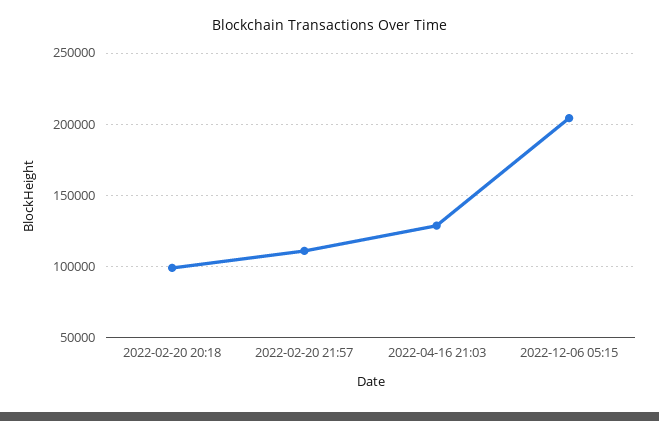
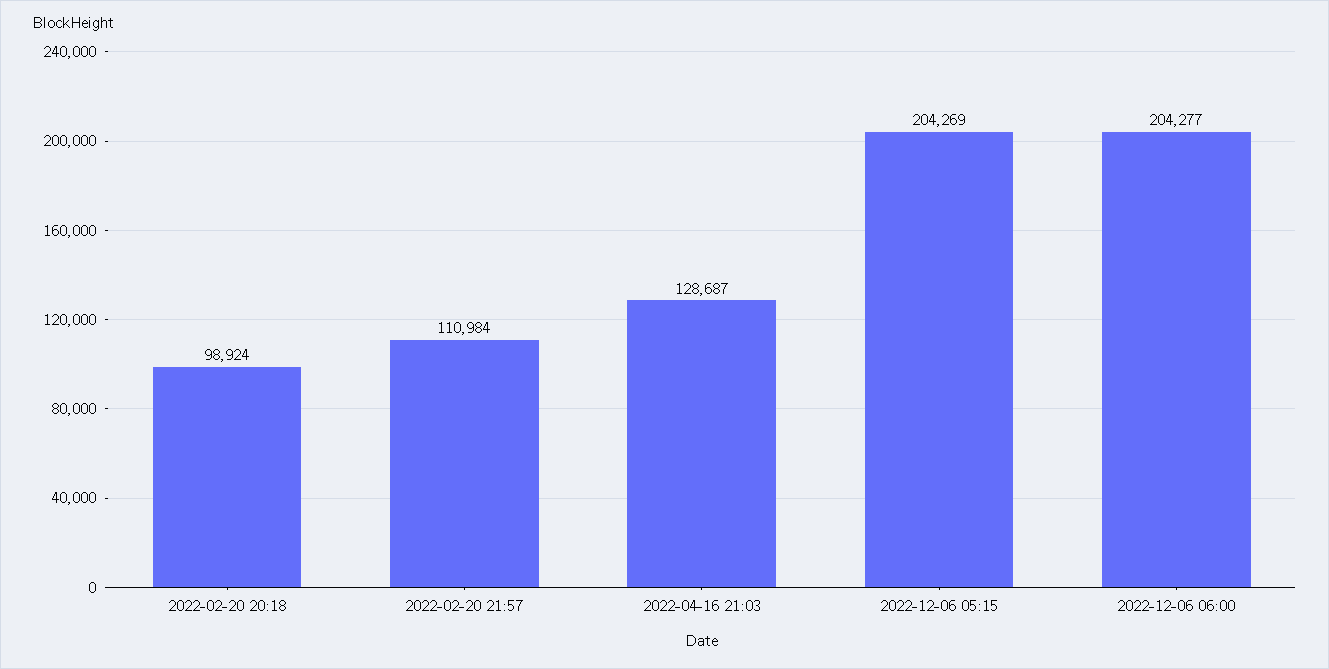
2022-12-06 06:00: none -> 204277

